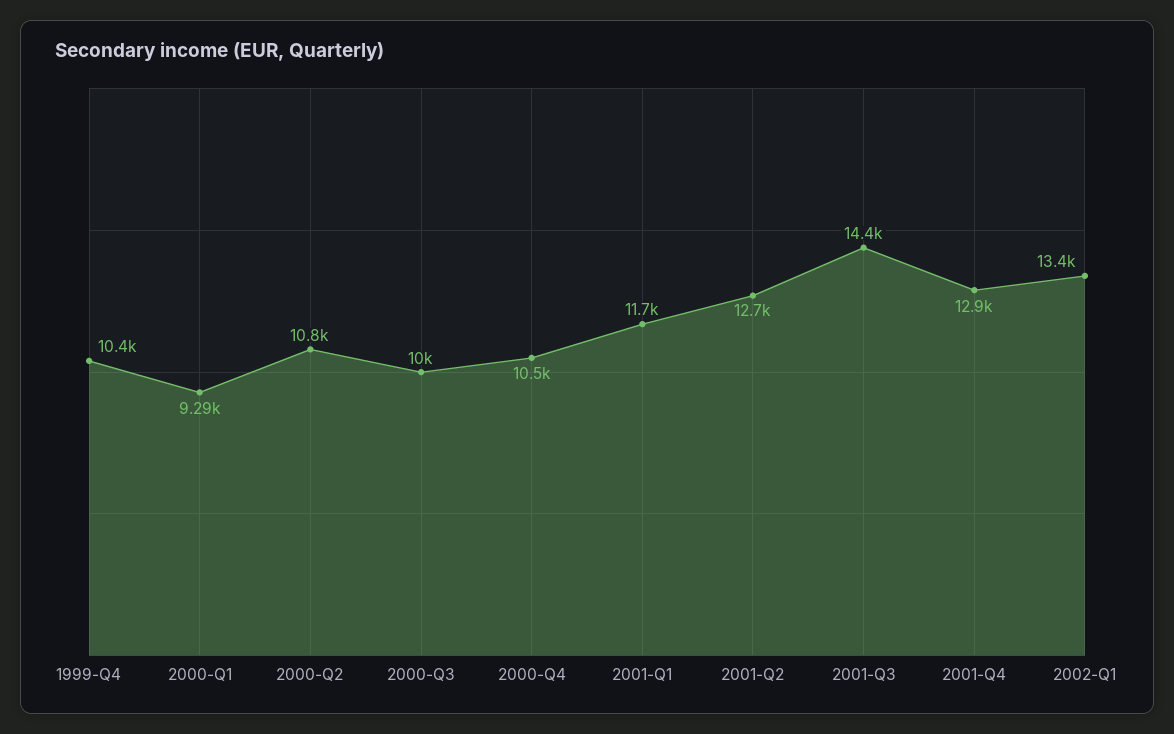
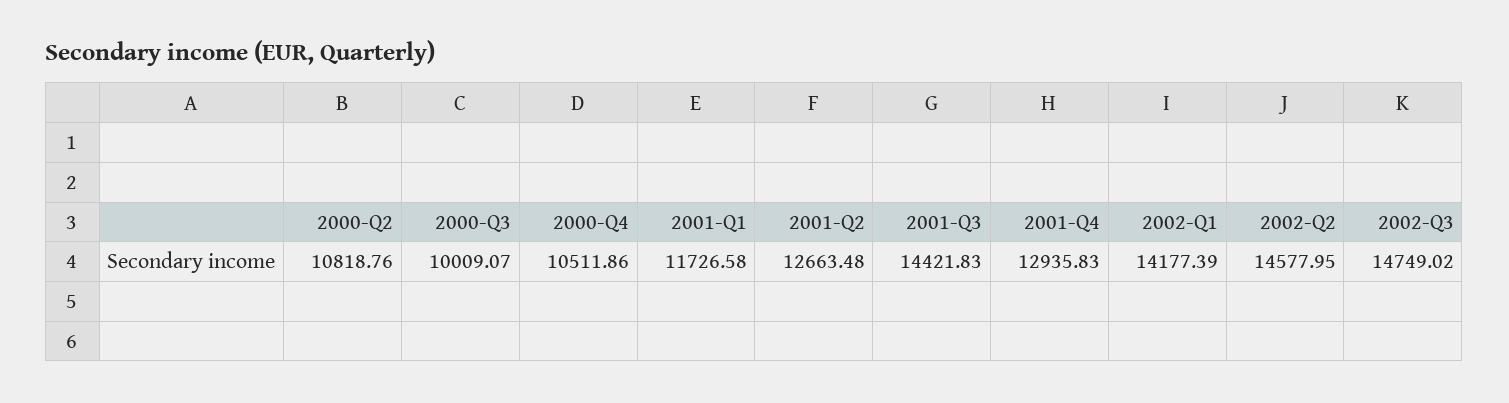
1999-Q4: 10400 -> none
2000-Q1: 9290 -> none
2002-Q1: 13400 -> 14177.39
2002-Q2: none -> 14577.95
2002-Q3: none -> 14749.02

